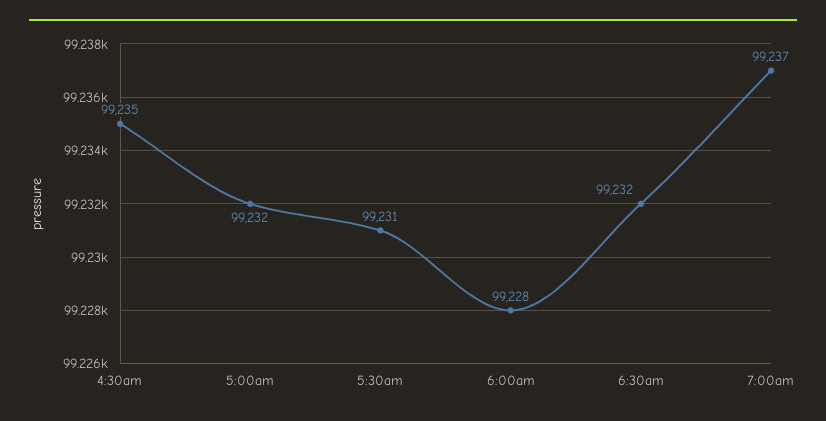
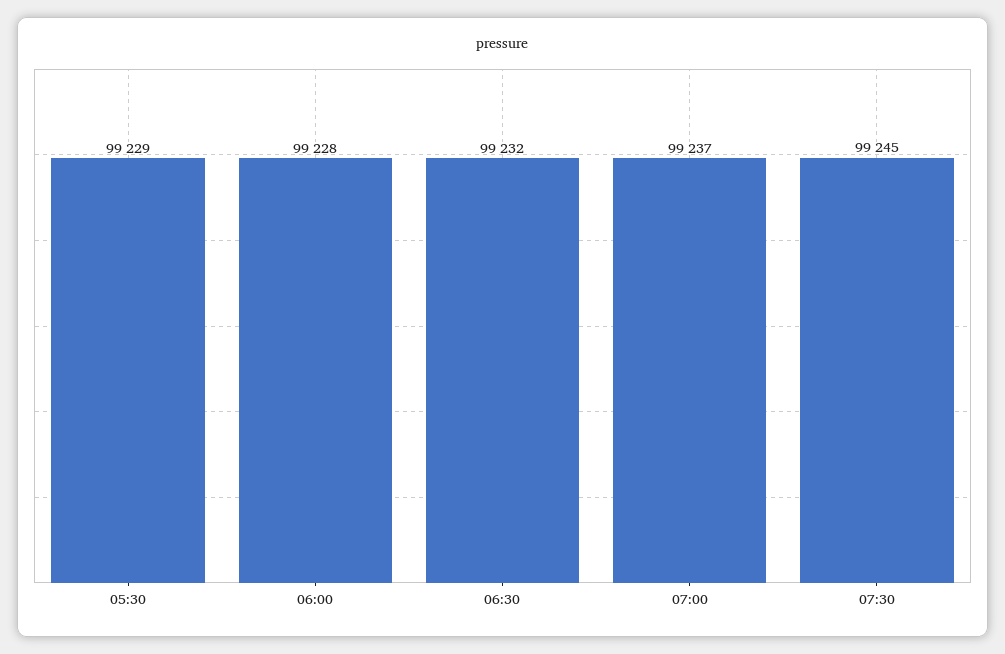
4:30am: 99235 -> none
5:00am: 99232 -> none
5:30am: 99231 -> 99229
07:30: none -> 99245

